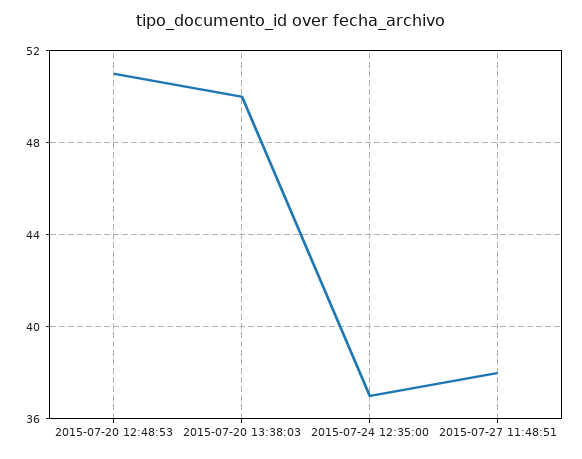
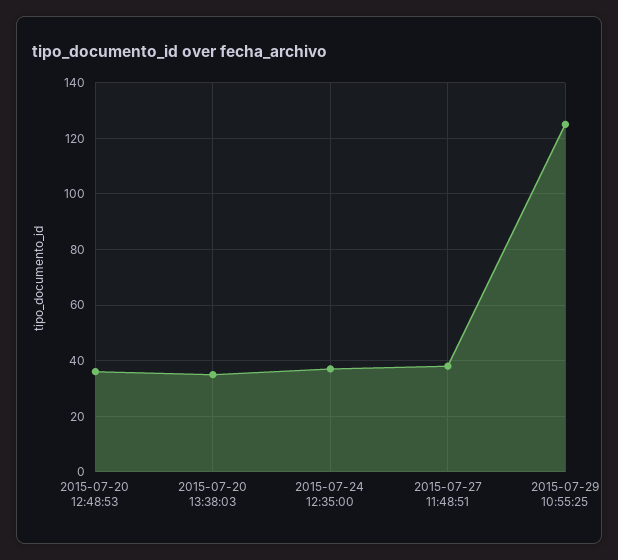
2015-07-20 12:48:53: 51 -> 35
2015-07-20 13:38:03: 50 -> 35
2015-07-29 10:55:25: none -> 125

